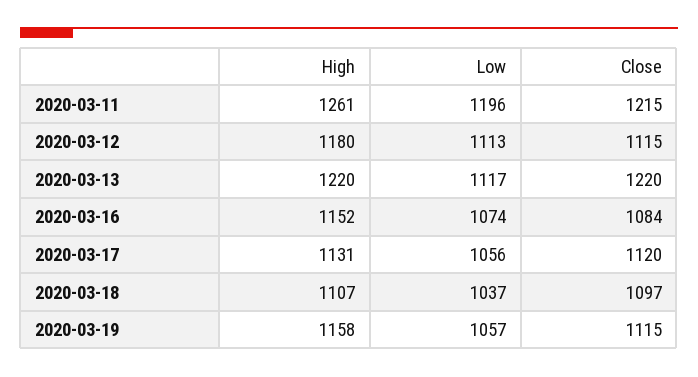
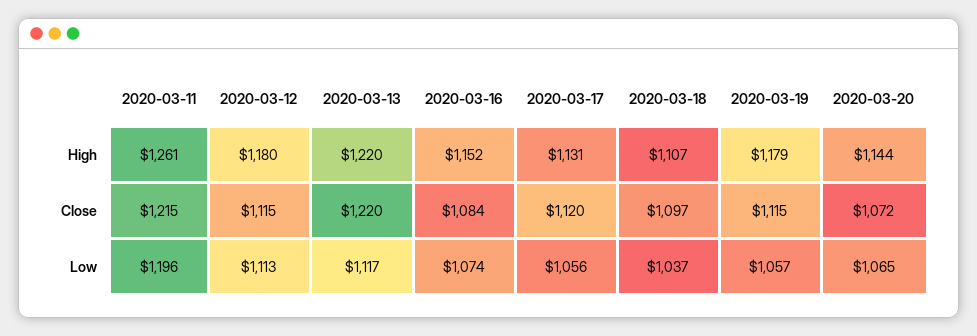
High, 2020-03-19: 1158 -> 1179
High, 2020-03-20: none -> 1144
Close, 2020-03-20: none -> 1072
Low, 2020-03-20: none -> 1065

